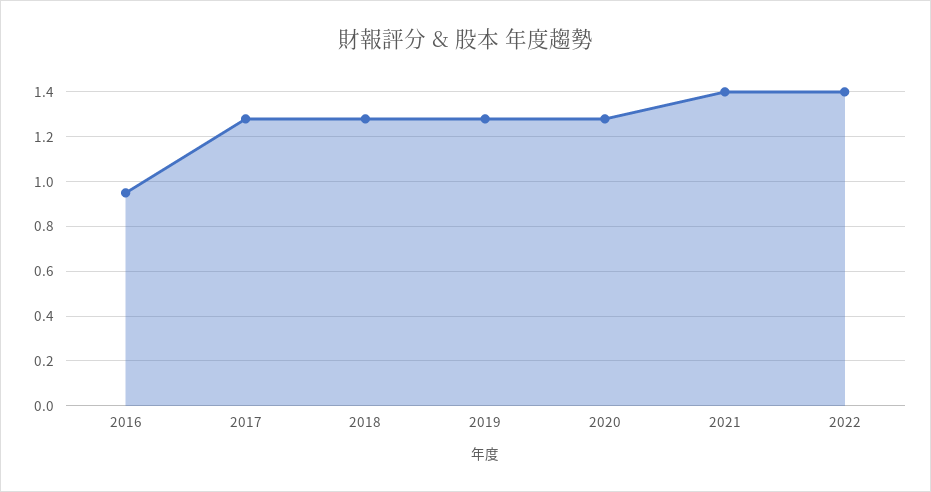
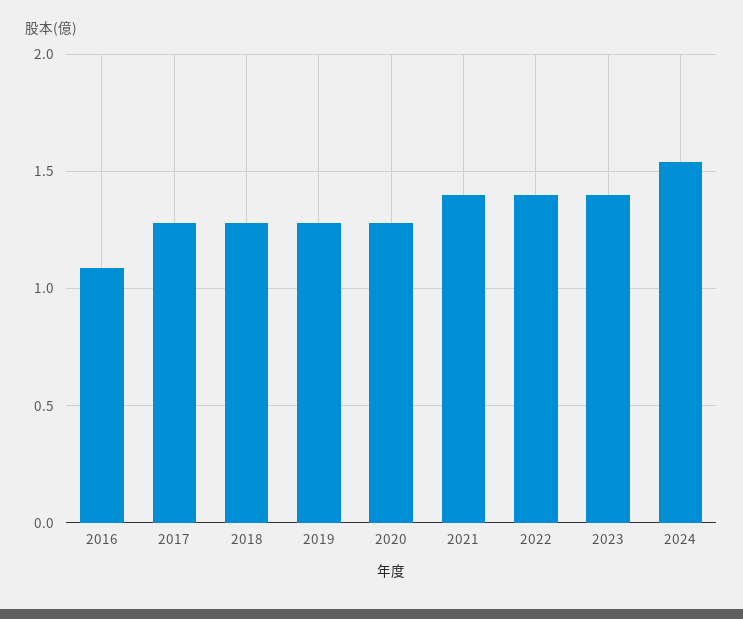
2016: 0.95 -> 1.1
2023: none -> 1.4
2024: none -> 1.55

